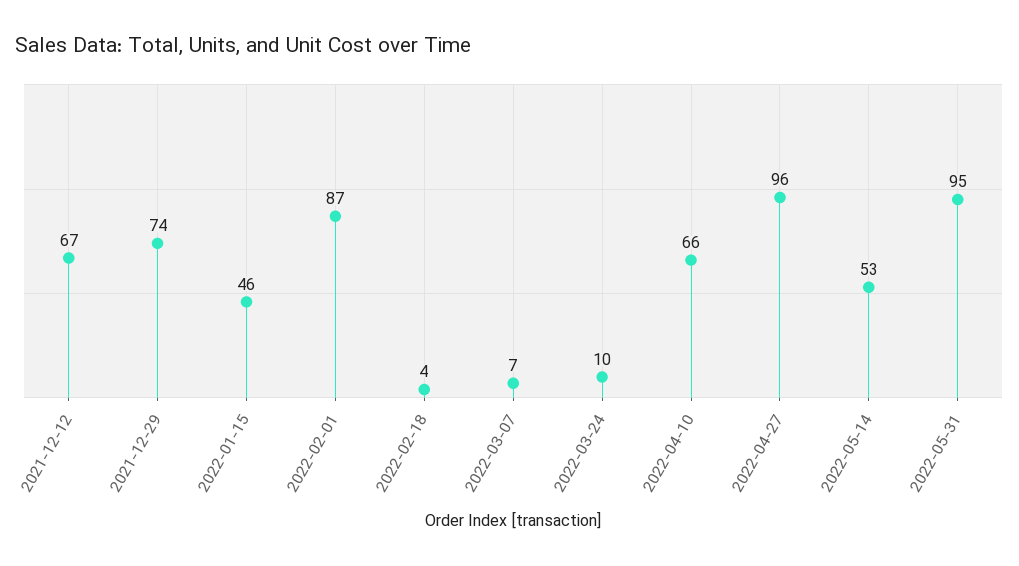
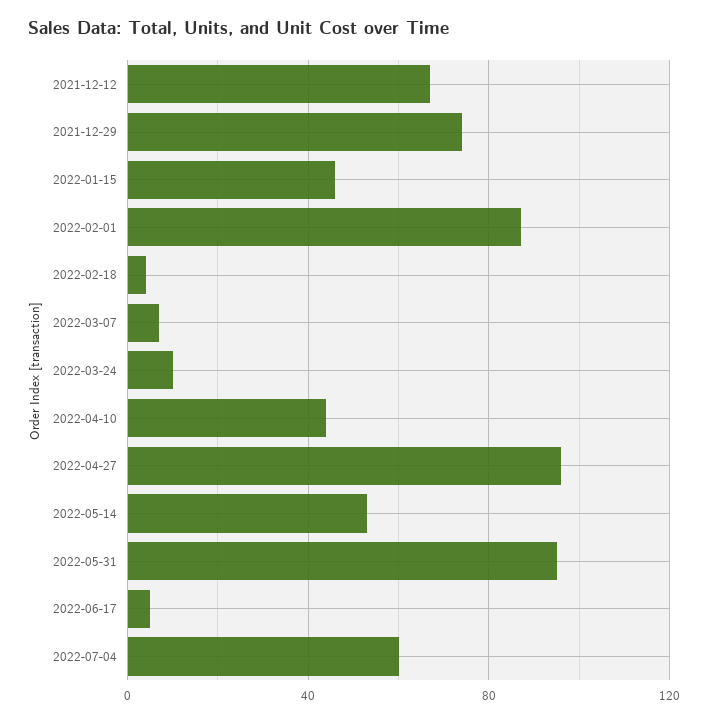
2022-04-10: 66 -> 45
2022-06-17: none -> 5
2022-07-04: none -> 60

